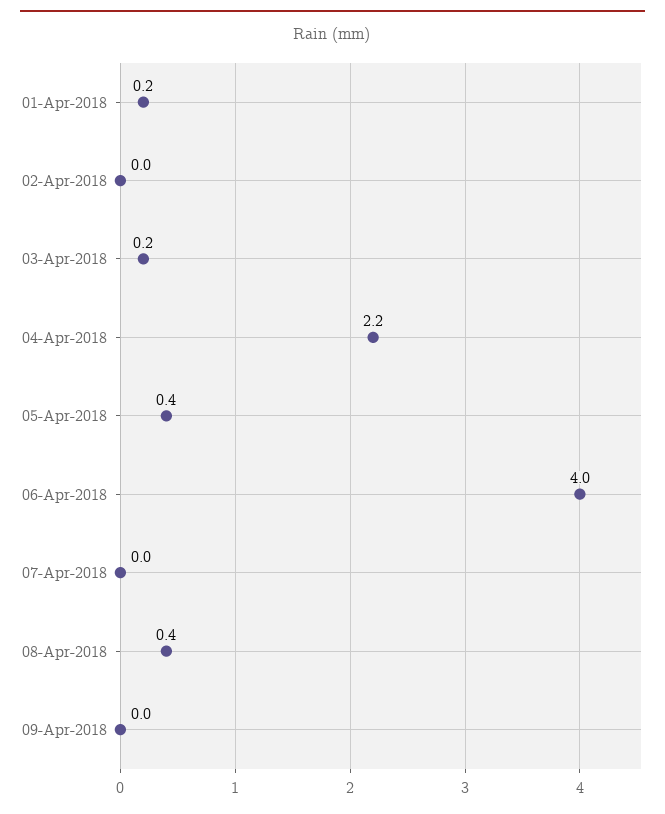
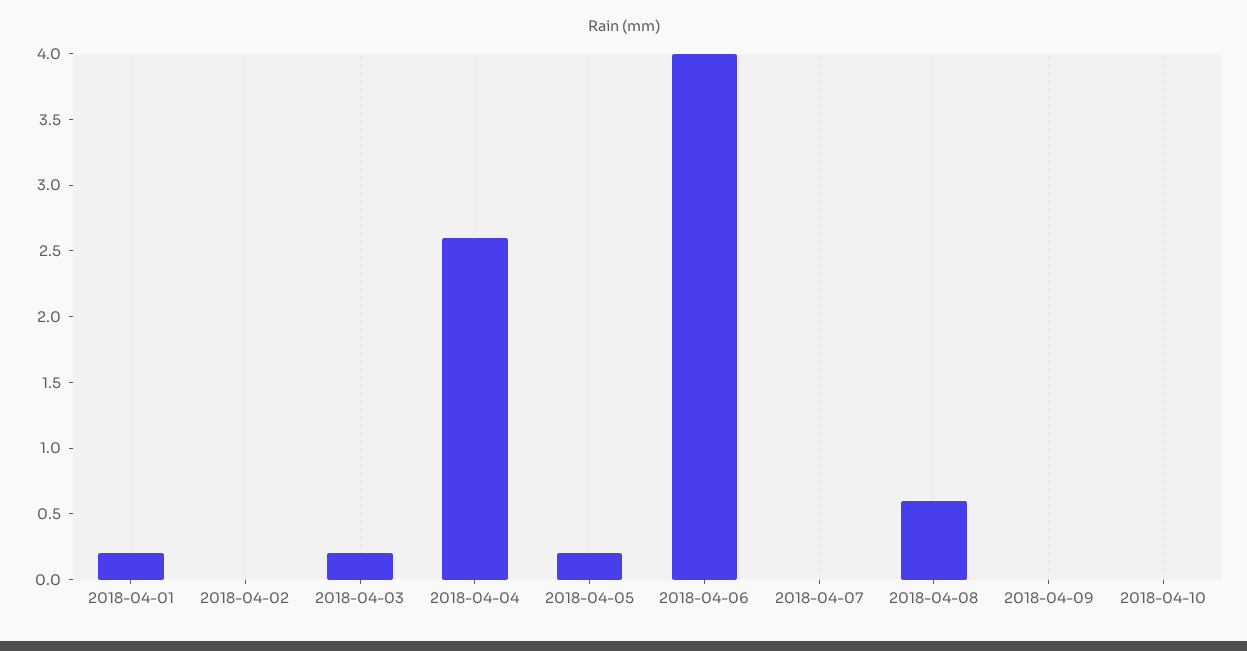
04-Apr-2018: 2.2 -> 2.6
05-Apr-2018: 0.4 -> 0.2
08-Apr-2018: 0.4 -> 0.6
2018-04-10: none -> 0

